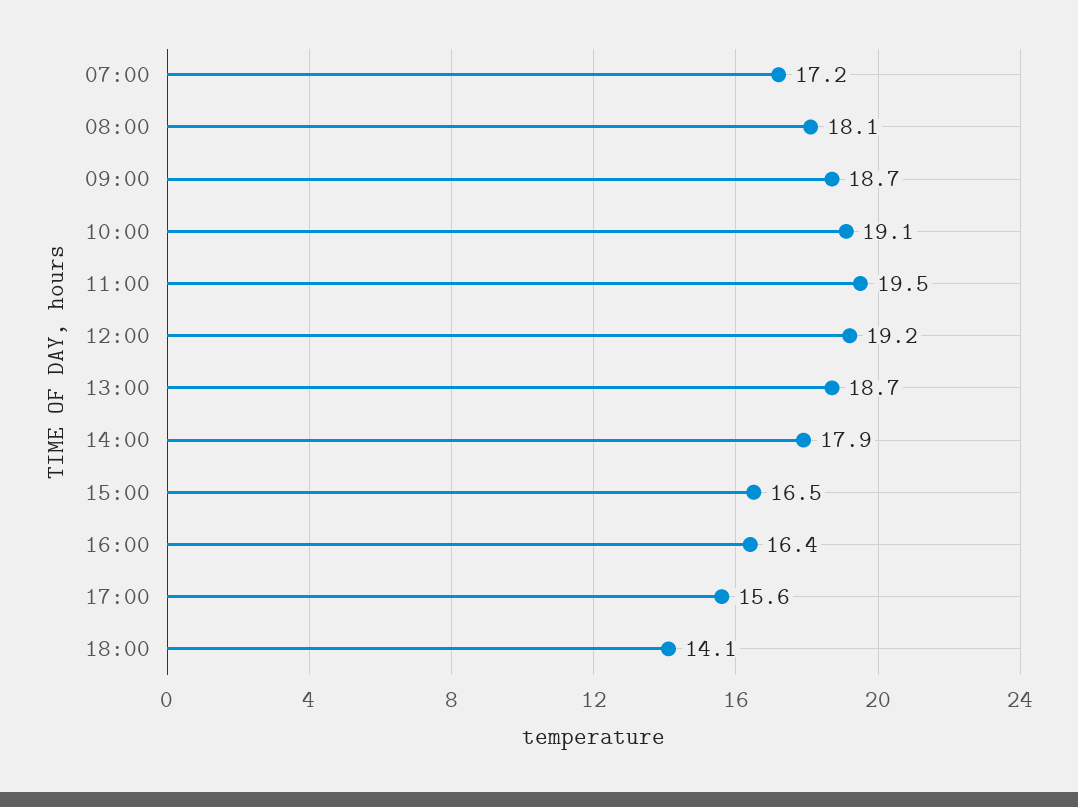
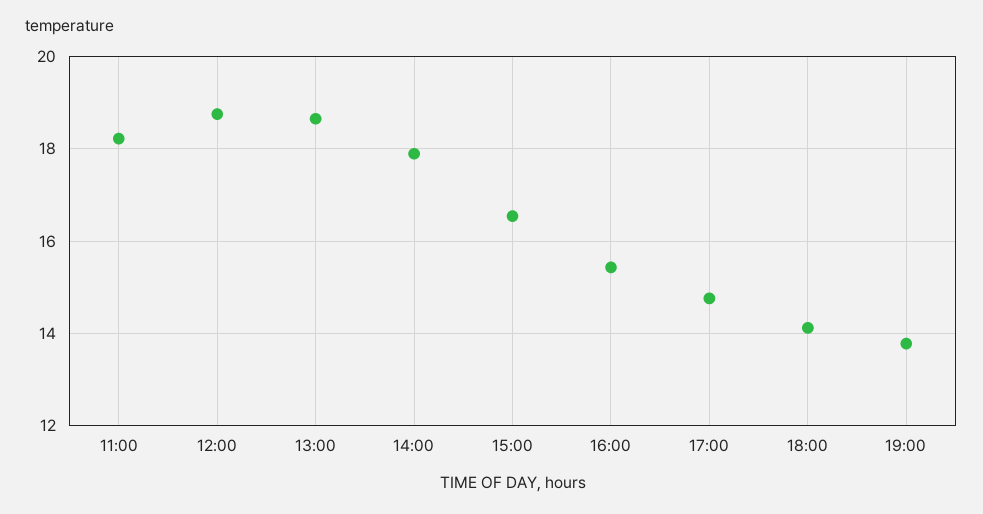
07:00: 17.2 -> none
08:00: 18.1 -> none
09:00: 18.7 -> none
10:00: 19.1 -> none
11:00: 19.5 -> 18.2
12:00: 19.2 -> 18.8
16:00: 16.4 -> 15.4
17:00: 15.6 -> 14.8
19:00: none -> 13.8

